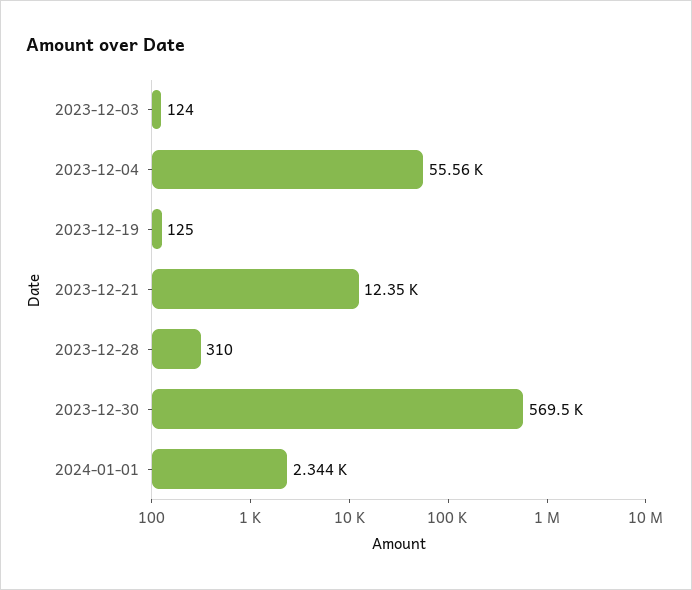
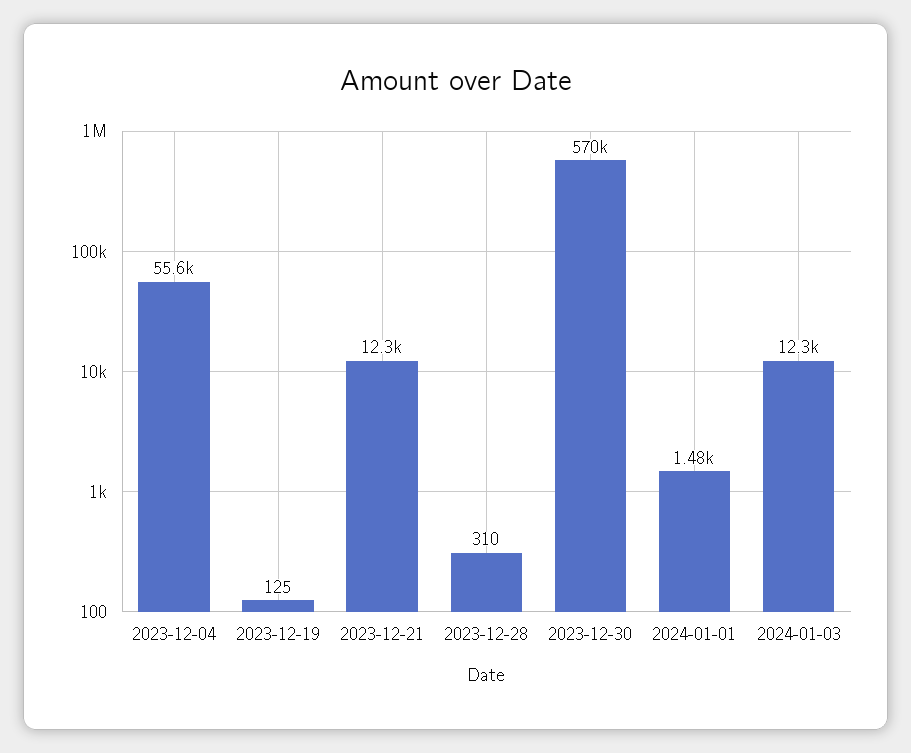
2023-12-03: 124 -> none
2024-01-01: 2344 -> 1480
2024-01-03: none -> 12300

